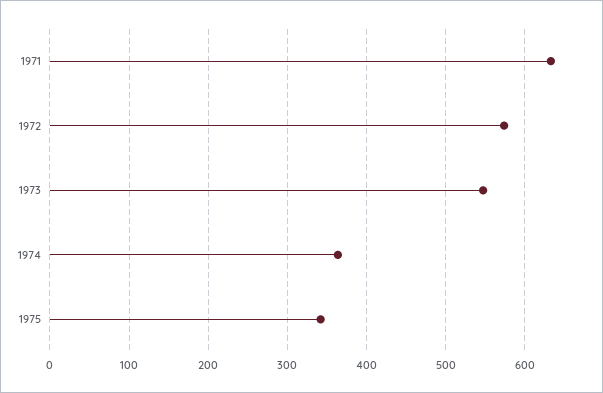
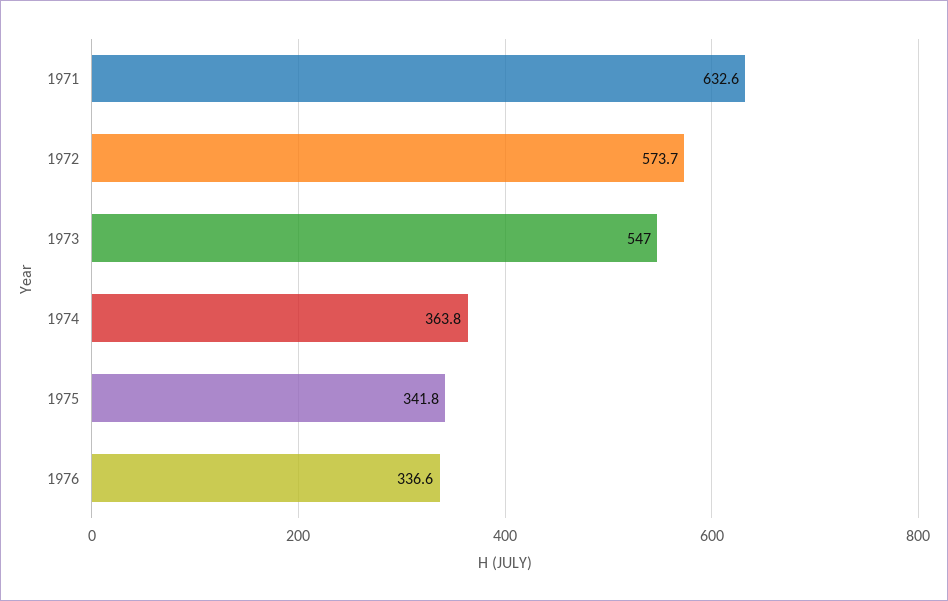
1976: none -> 336.6

